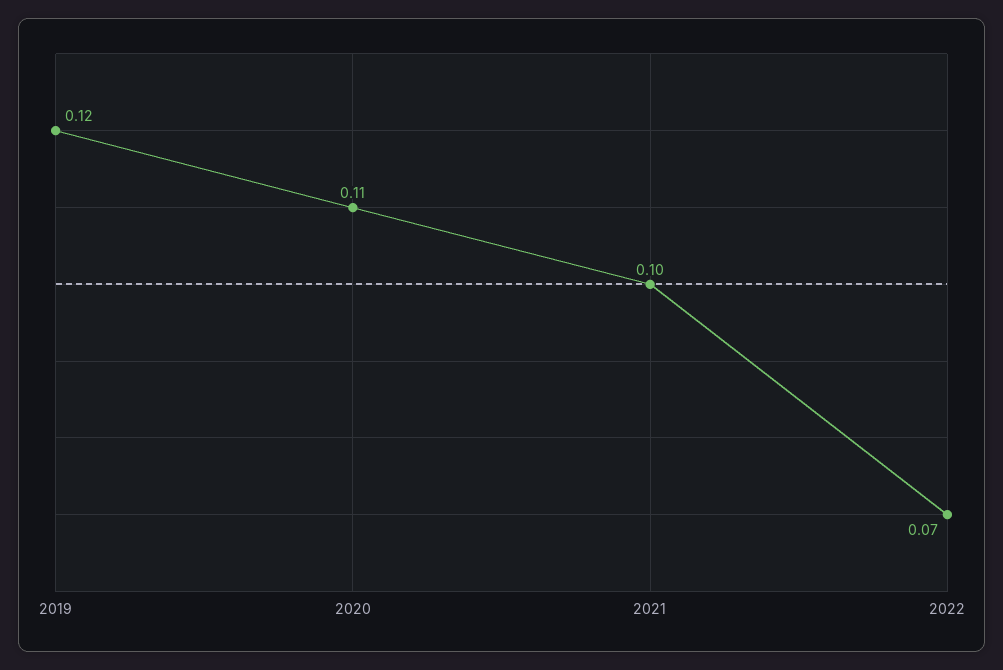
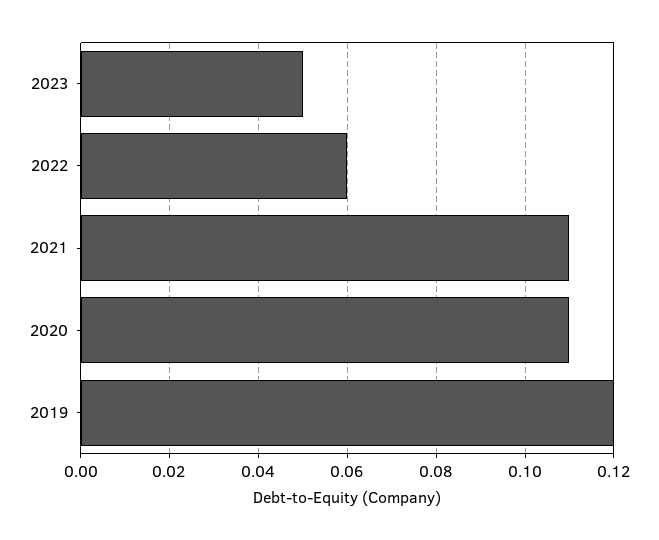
2021: 0.1 -> 0.11
2022: 0.07 -> 0.06
2023: none -> 0.05

